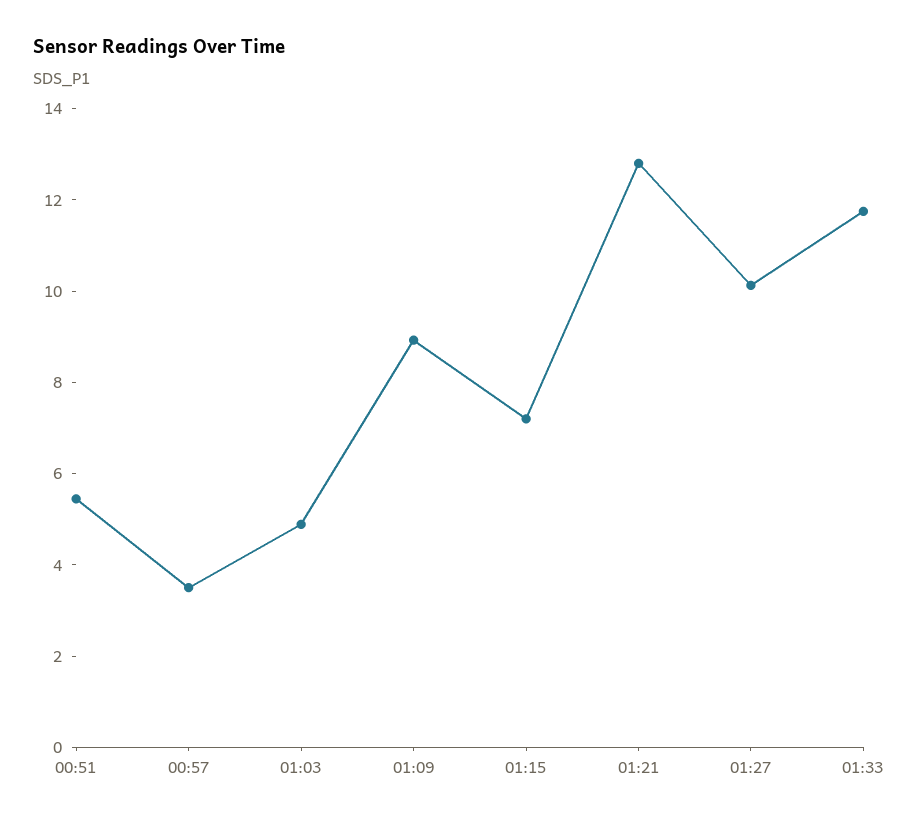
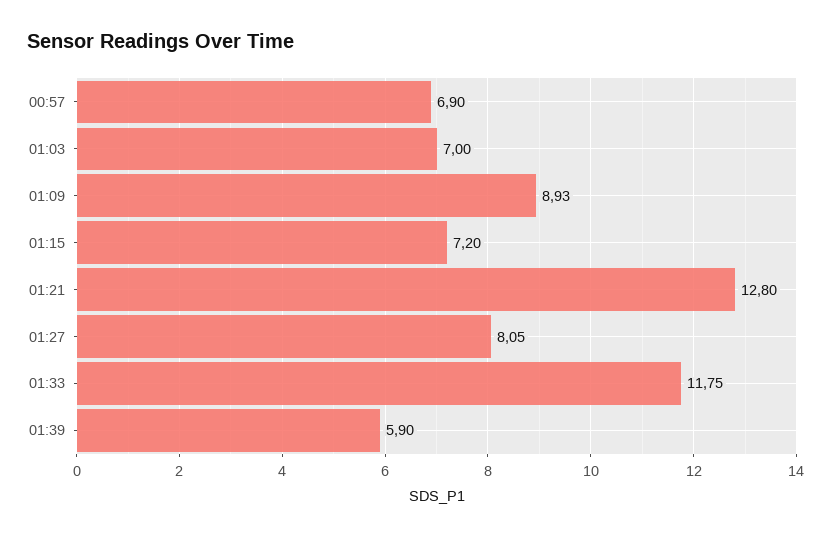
00:51: 5.5 -> none
00:57: 3.5 -> 6.9
01:03: 5 -> 7
01:27: 10 -> 8.05
01:39: none -> 5.9

